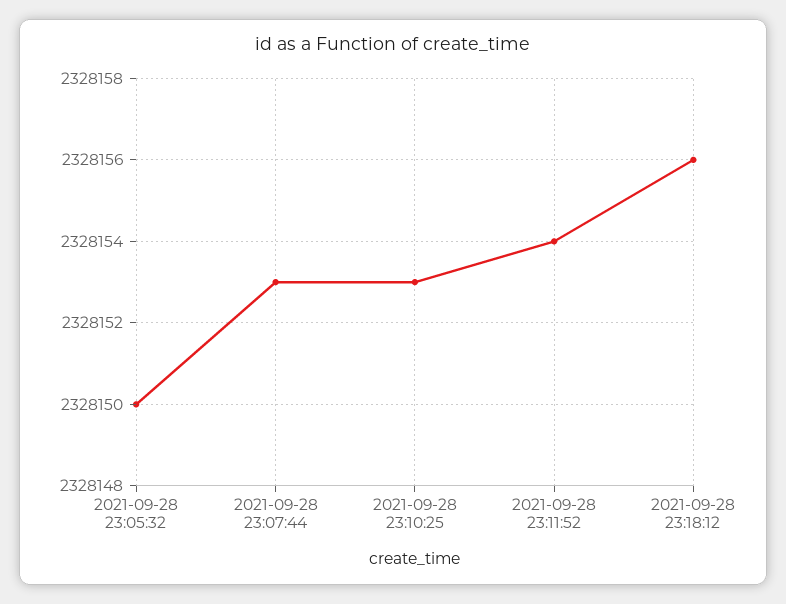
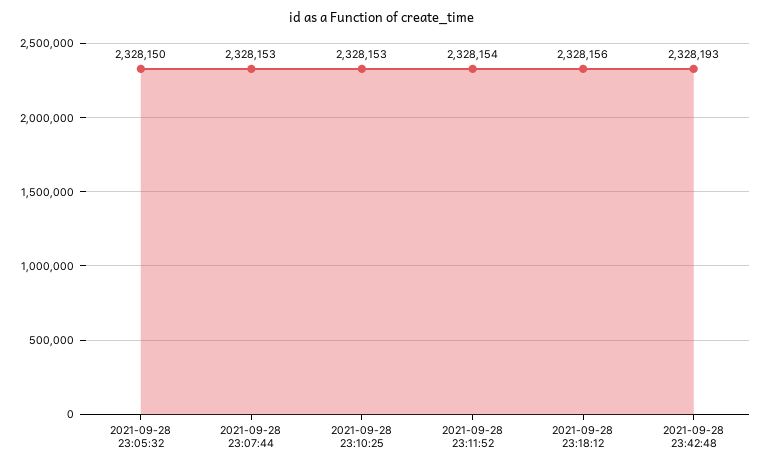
2021-09-28 23:42:48: none -> 2328193

